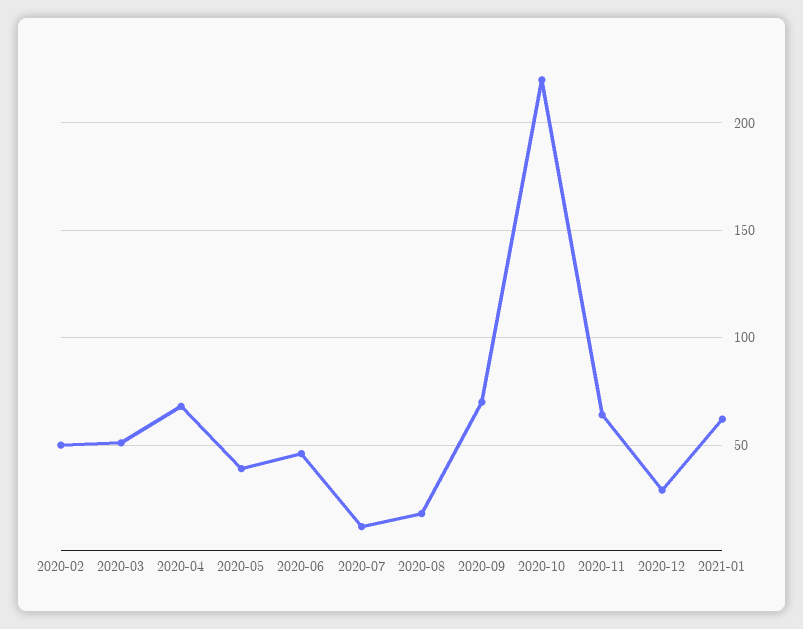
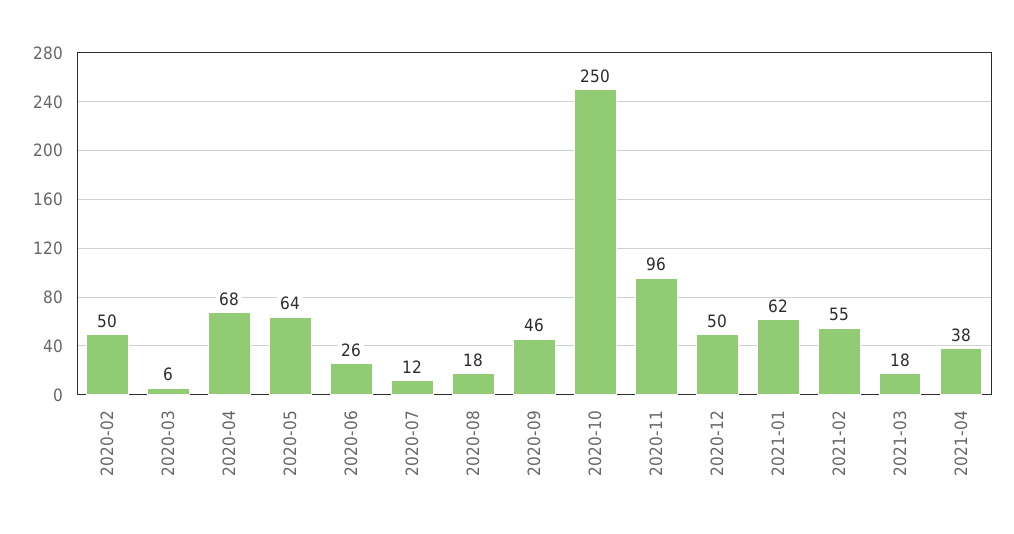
2020-03: 50 -> 6
2020-05: 40 -> 64
2020-06: 45 -> 26
2020-09: 70 -> 46
2020-10: 220 -> 250
2020-11: 65 -> 96
2020-12: 30 -> 50
2021-02: none -> 55
2021-03: none -> 18
2021-04: none -> 38

